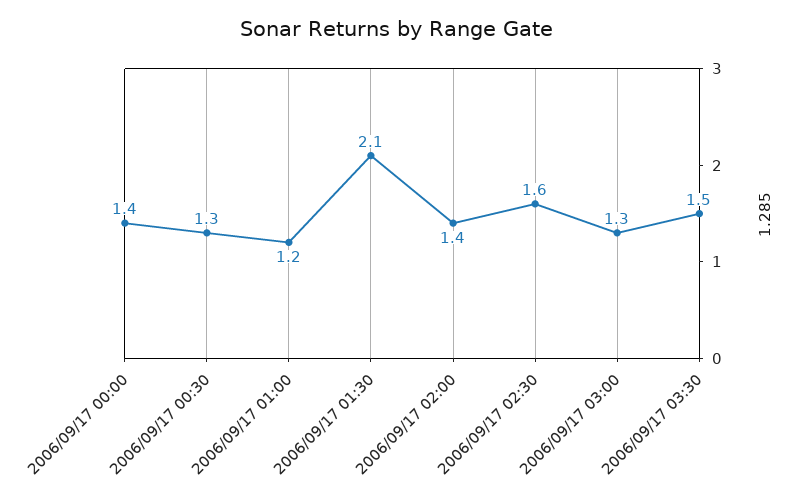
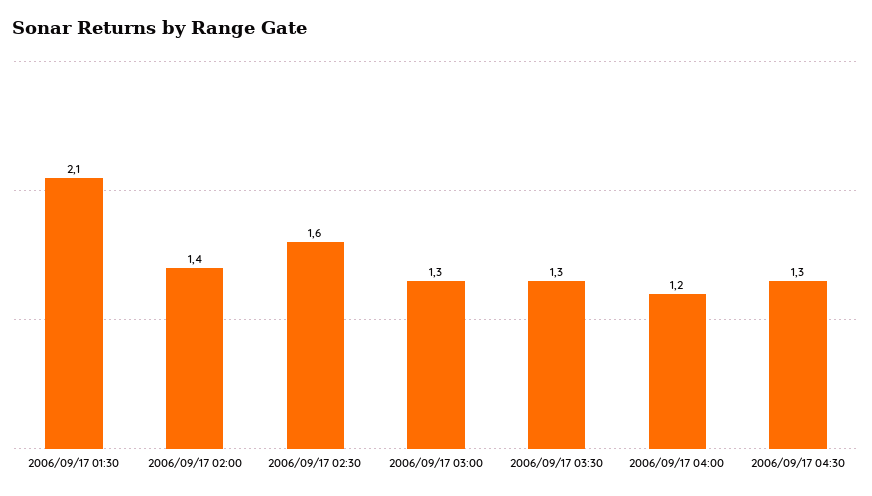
2006/09/17 00:00: 1.4 -> none
2006/09/17 00:30: 1.3 -> none
2006/09/17 01:00: 1.2 -> none
2006/09/17 03:30: 1.5 -> 1.3
2006/09/17 04:00: none -> 1.2
2006/09/17 04:30: none -> 1.3

